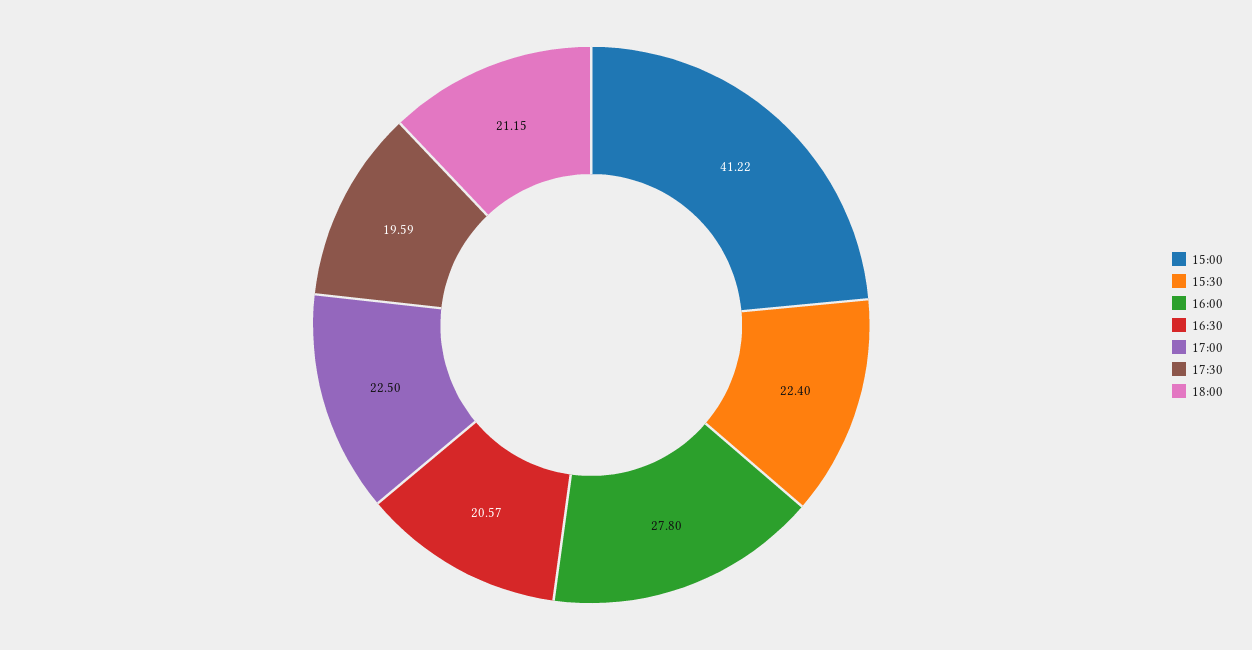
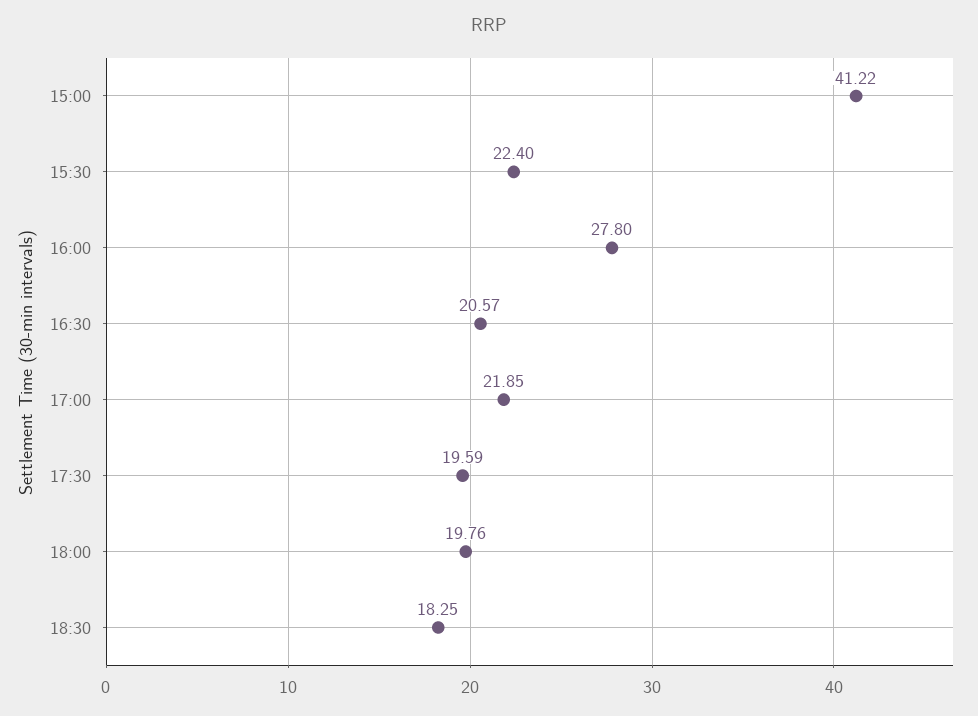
17:00: 22.5 -> 21.85
18:00: 21.15 -> 19.76
18:30: none -> 18.25

